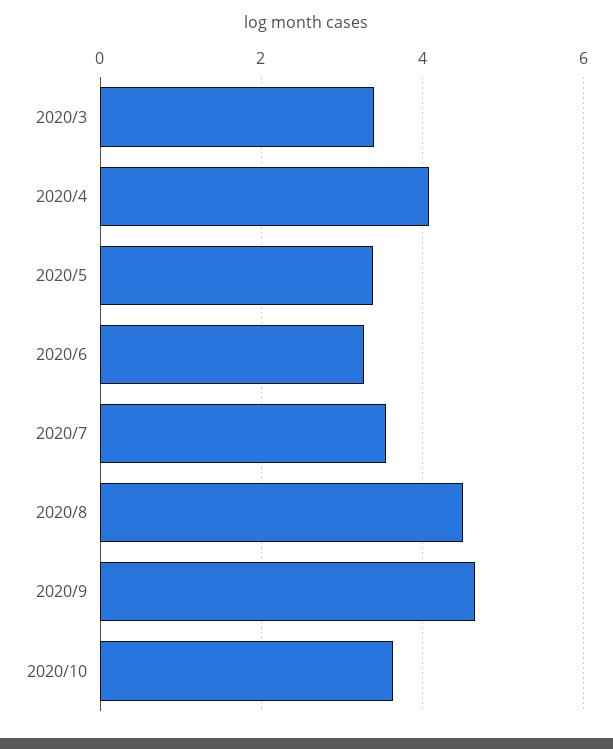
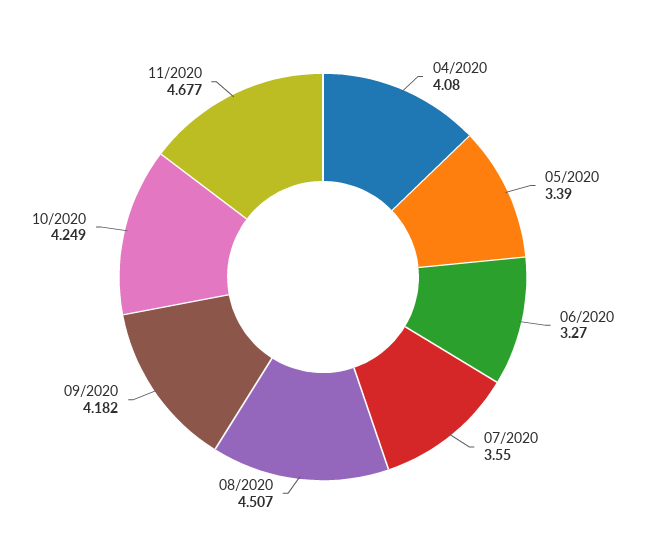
2020/3: 3.4 -> none
2020/9: 4.6 -> 4.182
2020/10: 3.6 -> 4.249
11/2020: none -> 4.677

